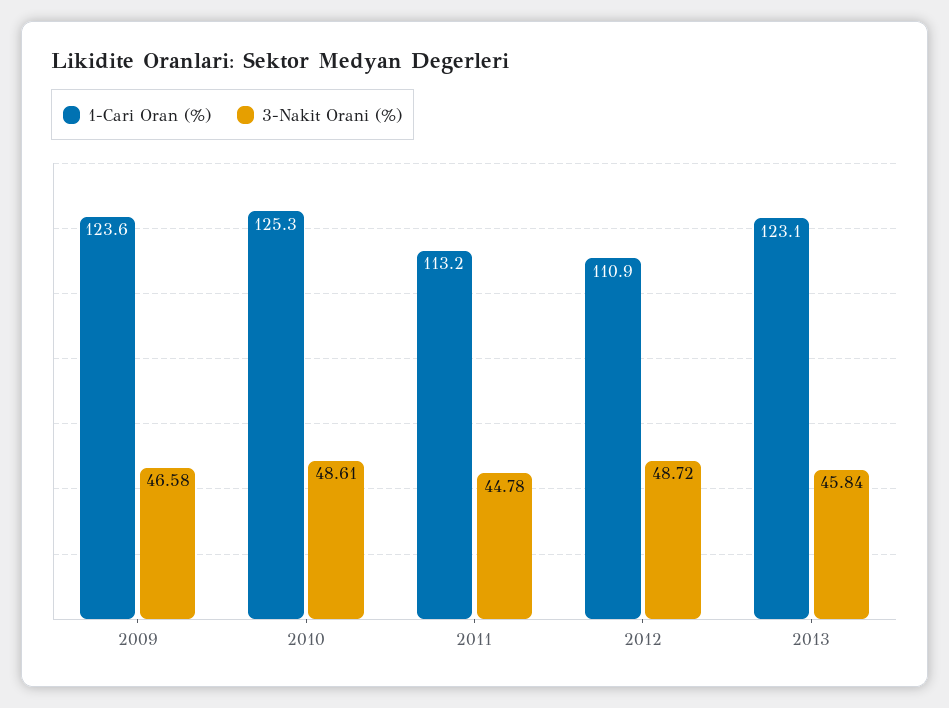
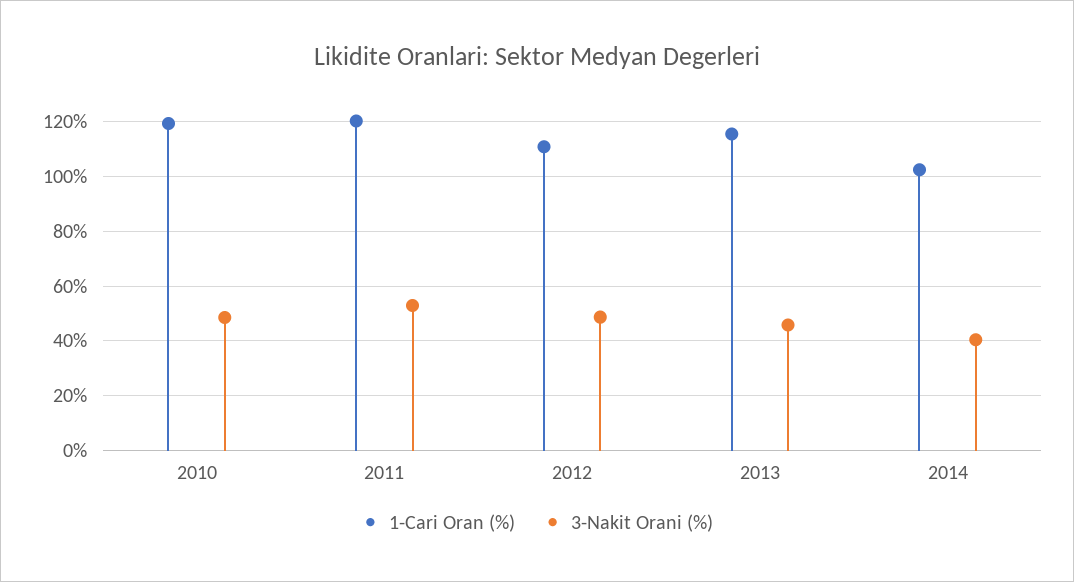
1-Cari Oran (%), 2009: 123.6 -> none
3-Nakit Orani (%), 2009: 46.58 -> none
1-Cari Oran (%), 2010: 125.3 -> 120
1-Cari Oran (%), 2011: 113.2 -> 120
3-Nakit Orani (%), 2011: 44.78 -> 52.5
1-Cari Oran (%), 2013: 123.1 -> 115
1-Cari Oran (%), 2014: none -> 102.5
3-Nakit Orani (%), 2014: none -> 40

